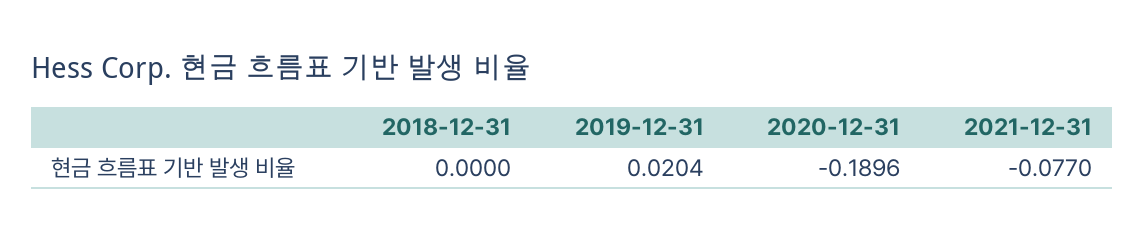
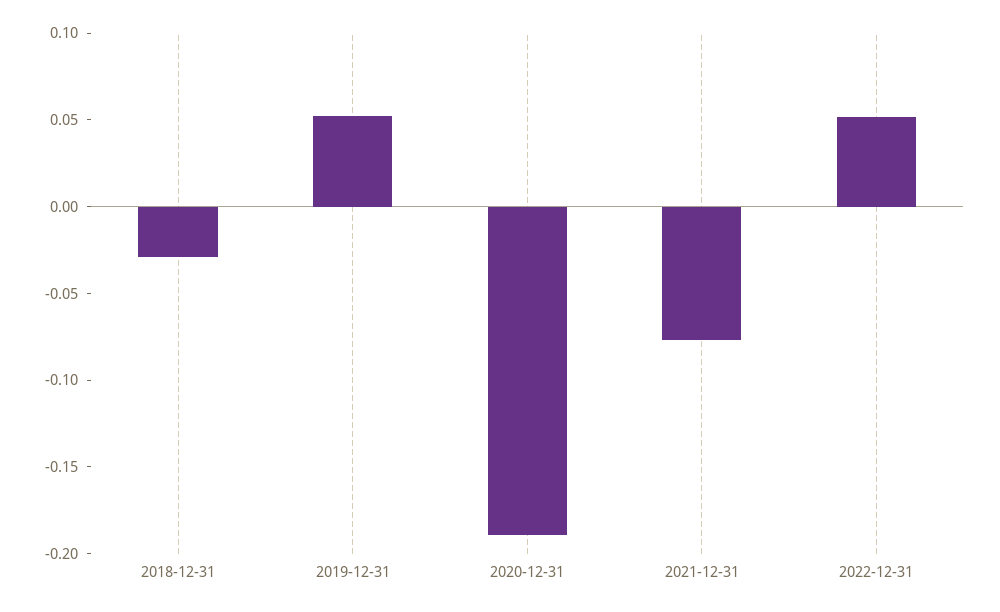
2018-12-31: 0 -> -0.03
2019-12-31: 0.0204 -> 0.05
2022-12-31: none -> 0.05

